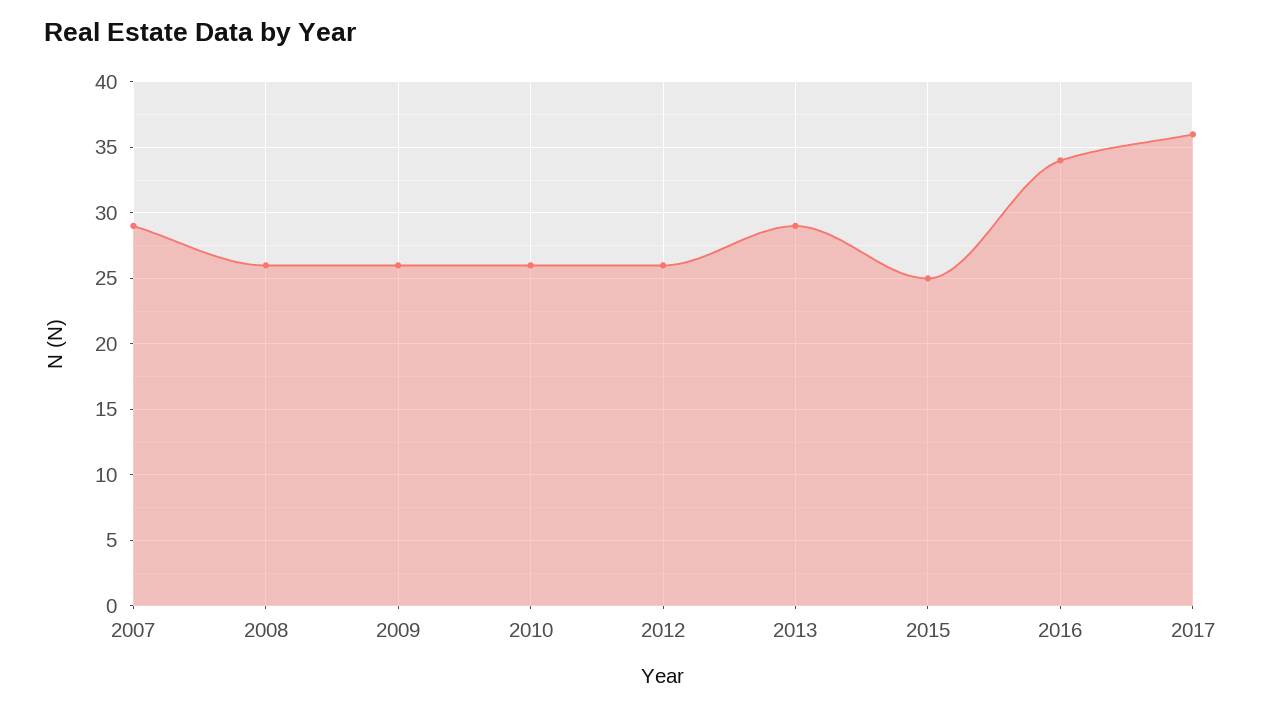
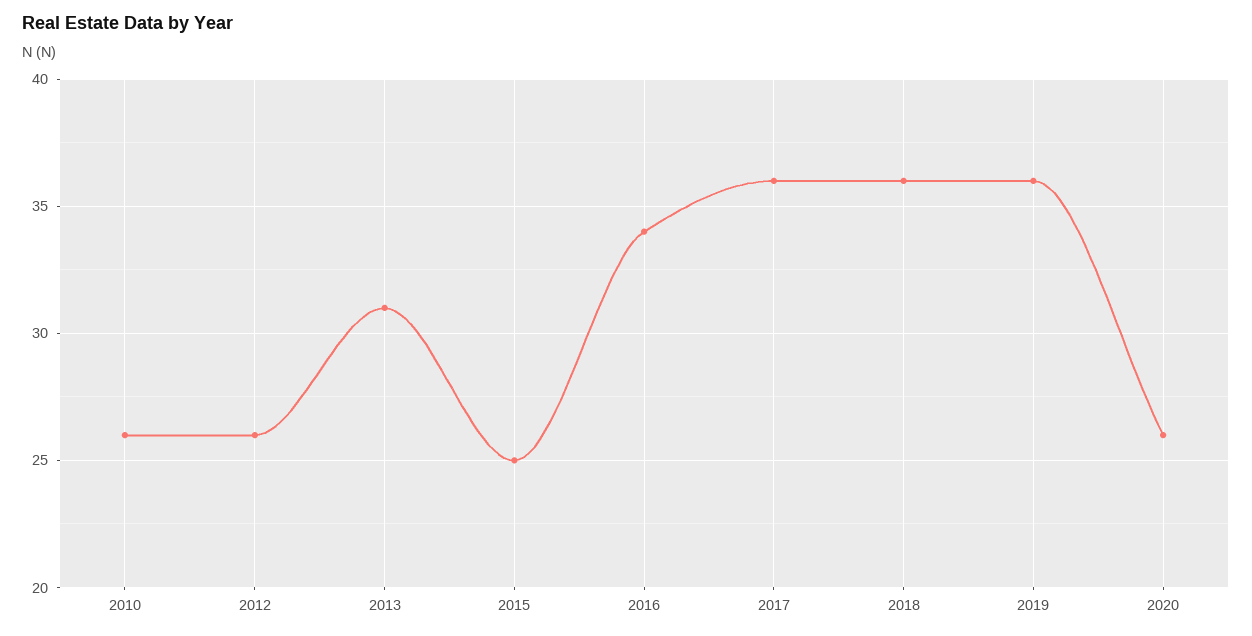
2007: 29 -> none
2008: 26 -> none
2009: 26 -> none
2013: 29 -> 31
2018: none -> 36
2019: none -> 36
2020: none -> 26

